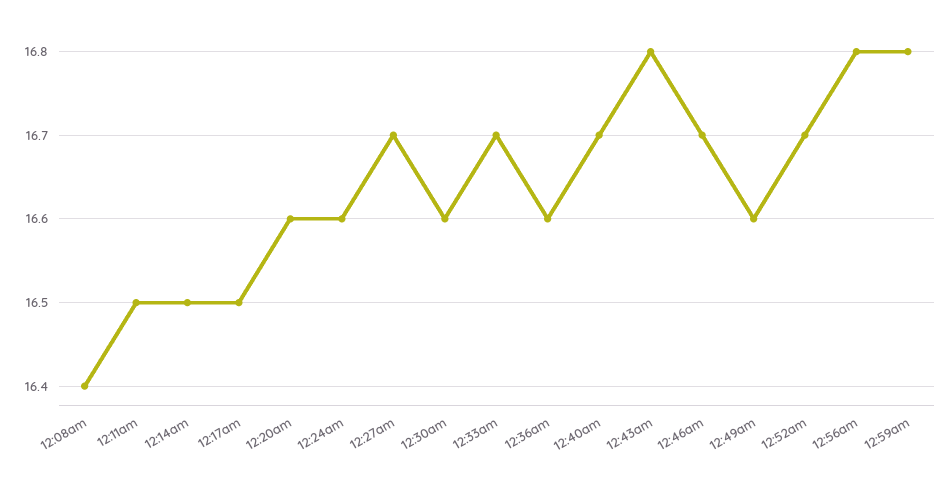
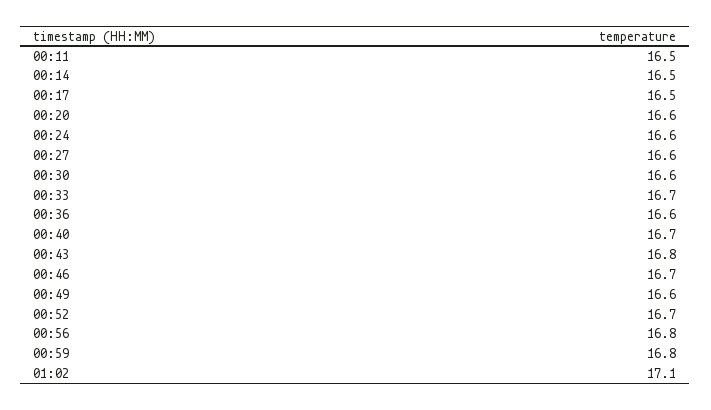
12:08am: 16.4 -> none
12:27am: 16.7 -> 16.6
01:02: none -> 17.1

